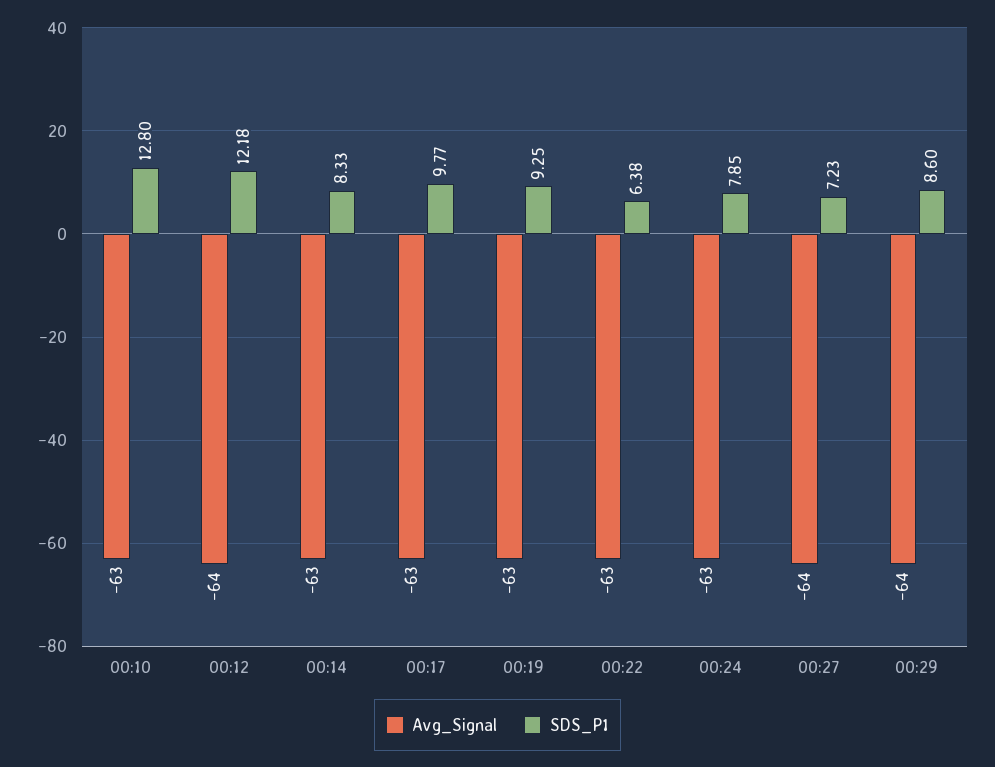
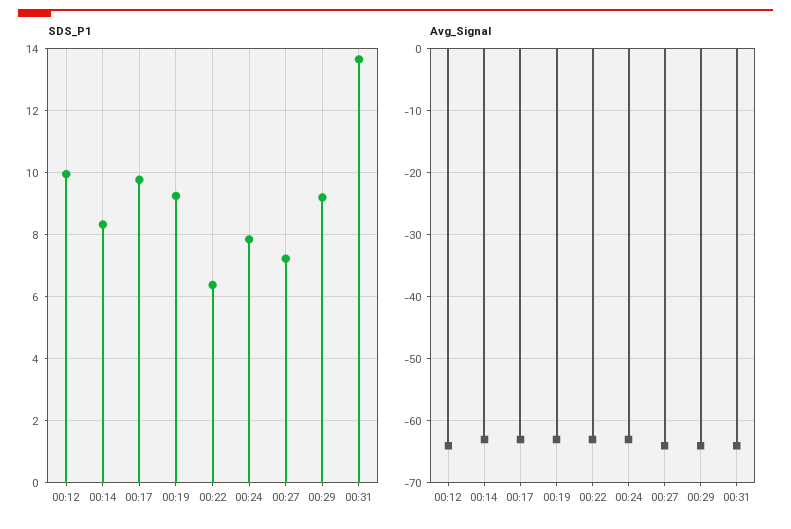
Avg_Signal, 00:10: -63 -> none
SDS_P1, 00:10: 12.8 -> none
SDS_P1, 00:12: 12.18 -> 10
SDS_P1, 00:29: 8.6 -> 9.2
SDS_P1, 00:31: none -> 13.6
Avg_Signal, 00:31: none -> -64

